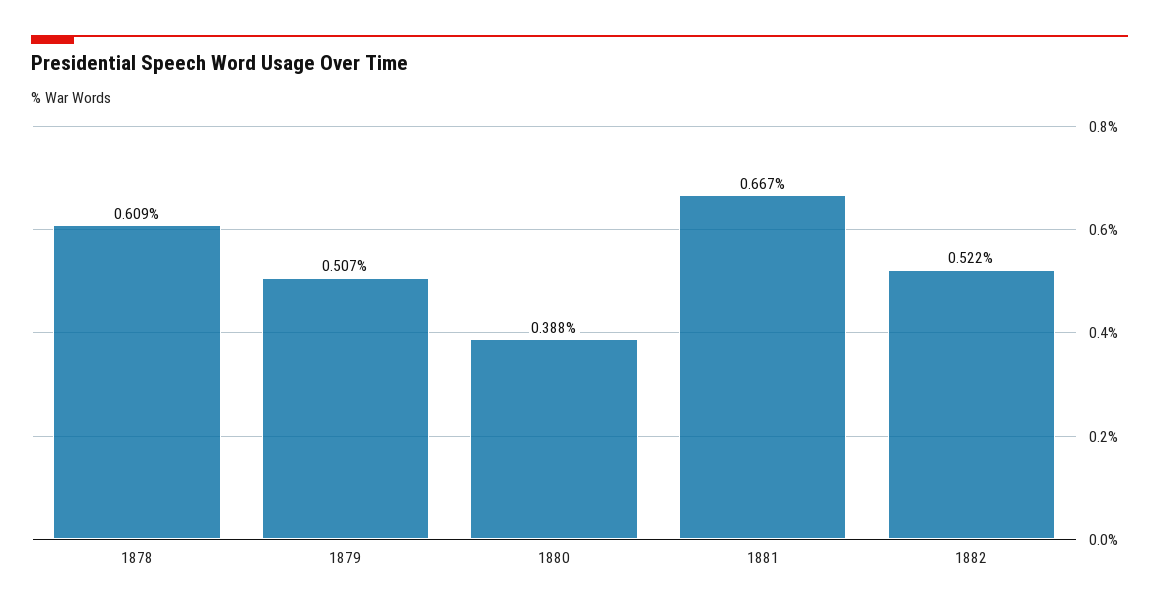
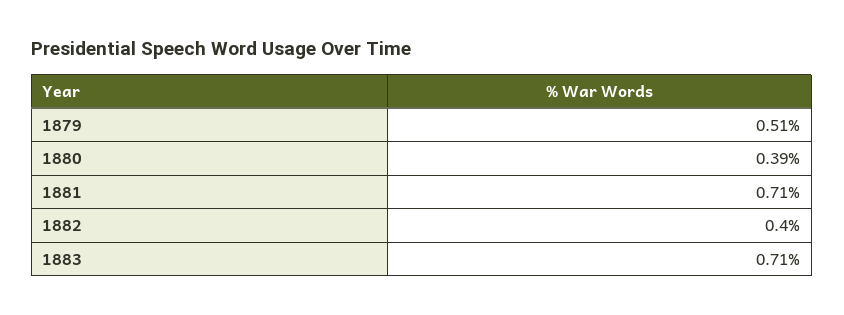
1878: 0.609 -> none
1881: 0.667 -> 0.71
1882: 0.522 -> 0.4
1883: none -> 0.71

